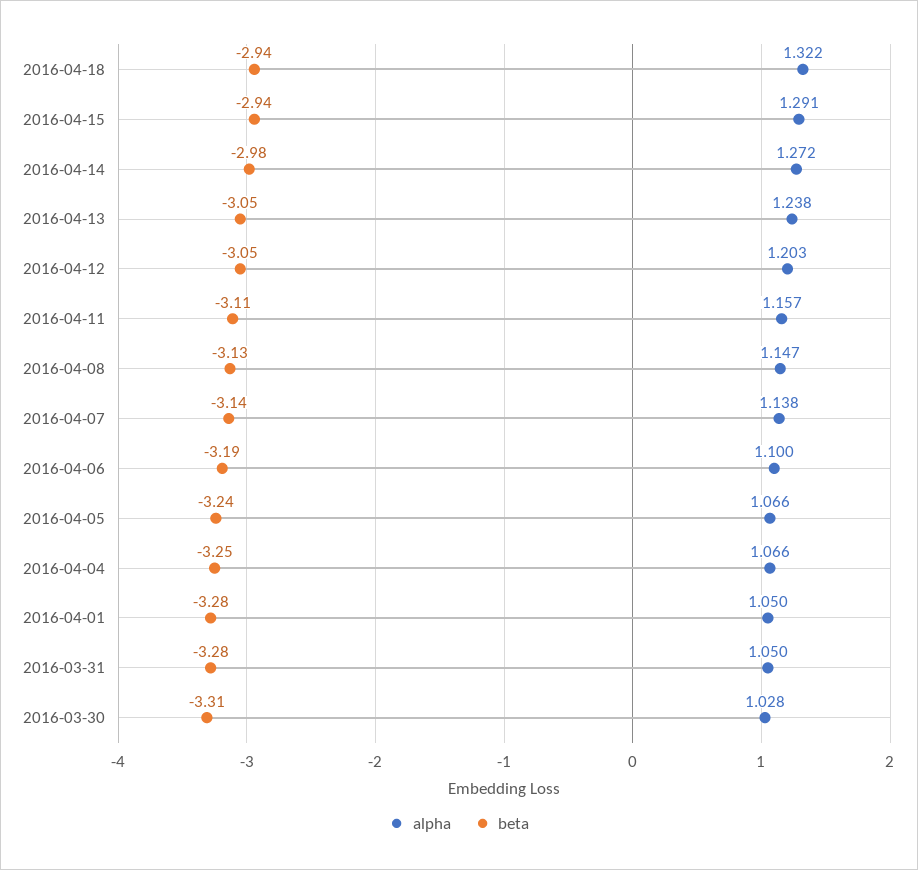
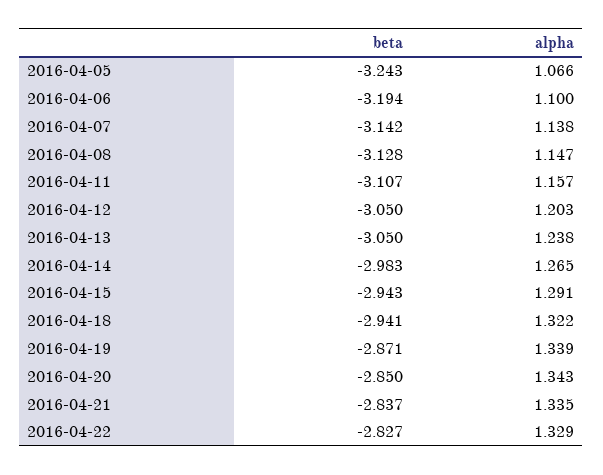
alpha, 2016-04-14: 1.272 -> 1.265
alpha, 2016-04-04: 1.066 -> none
beta, 2016-04-04: -3.25 -> none
alpha, 2016-04-01: 1.05 -> none
beta, 2016-04-01: -3.28 -> none
alpha, 2016-03-31: 1.05 -> none
beta, 2016-03-31: -3.28 -> none
alpha, 2016-03-30: 1.028 -> none
beta, 2016-03-30: -3.31 -> none
beta, 2016-04-19: none -> -2.871
alpha, 2016-04-19: none -> 1.339
beta, 2016-04-20: none -> -2.85
alpha, 2016-04-20: none -> 1.343
beta, 2016-04-21: none -> -2.837
alpha, 2016-04-21: none -> 1.335
beta, 2016-04-22: none -> -2.827
alpha, 2016-04-22: none -> 1.329

